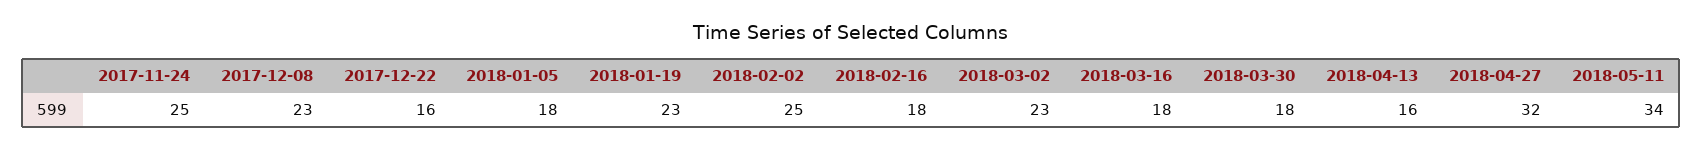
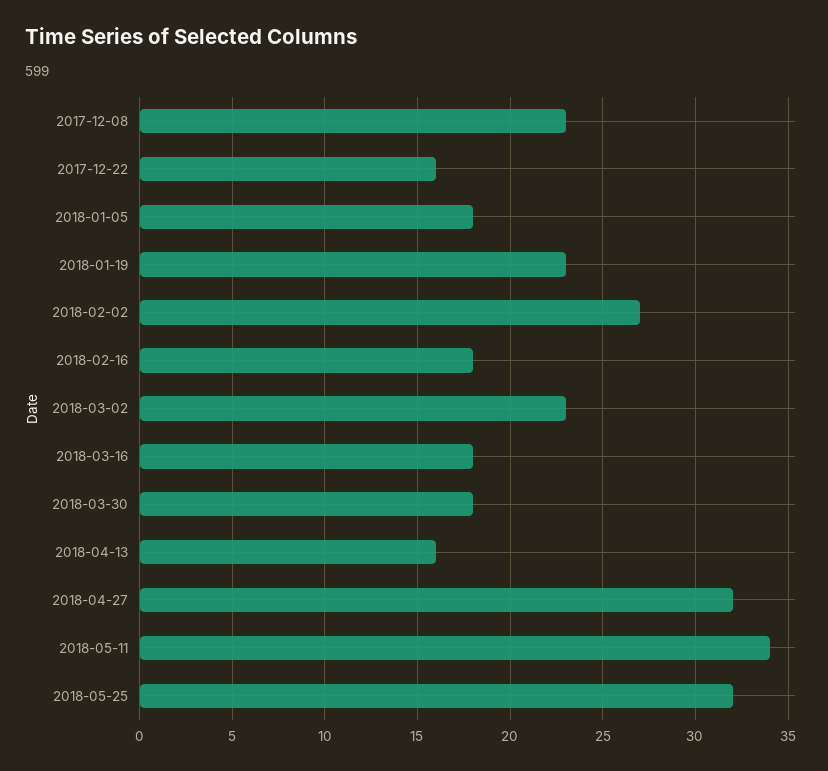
2017-11-24: 25 -> none
2018-02-02: 25 -> 27
2018-05-25: none -> 32

